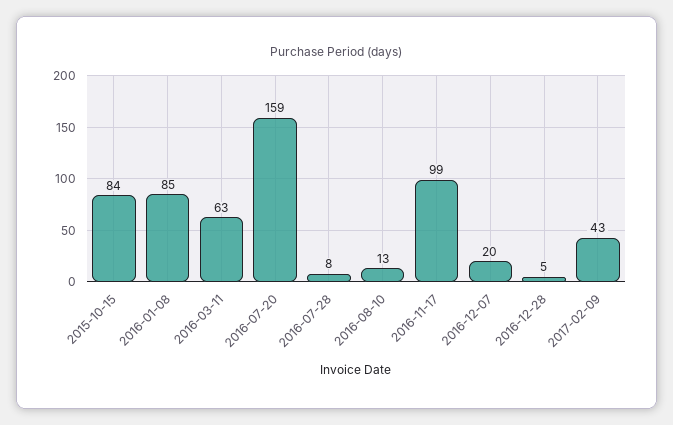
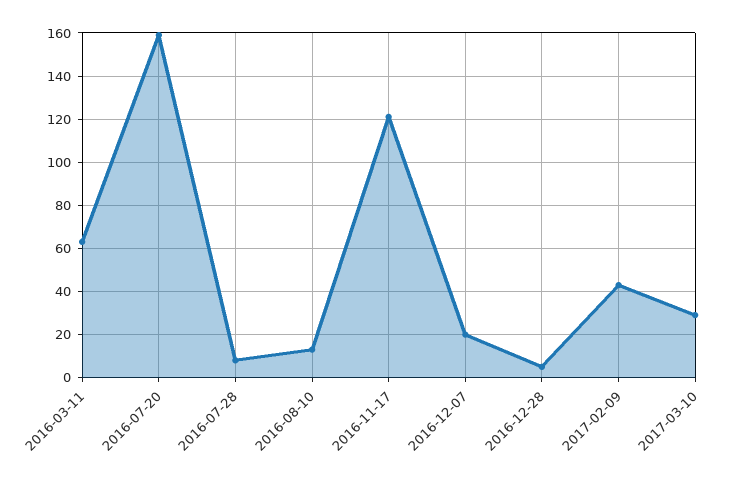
2015-10-15: 84 -> none
2016-01-08: 85 -> none
2016-11-17: 99 -> 120
2017-03-10: none -> 30

